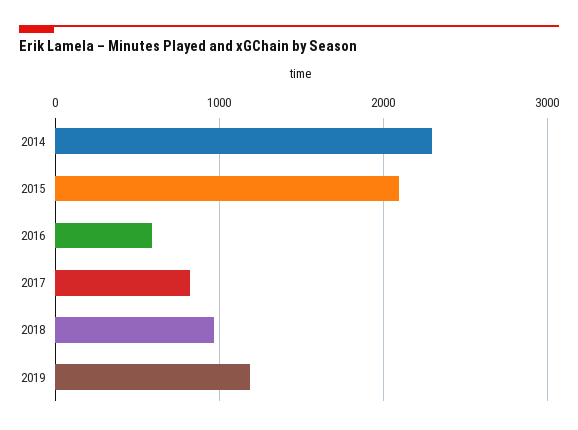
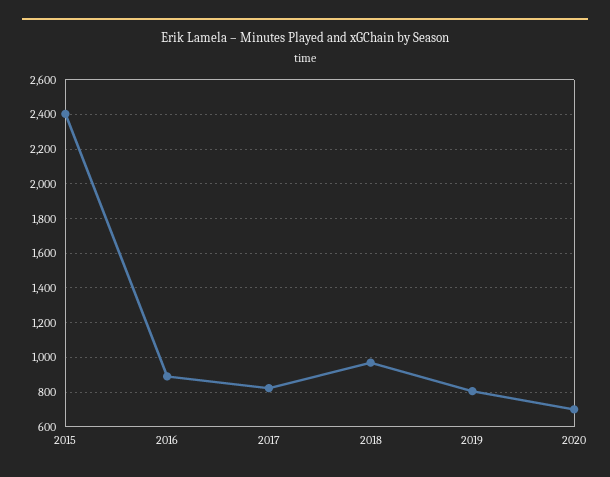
2014: 2300 -> none
2015: 2100 -> 2400
2016: 600 -> 900
2019: 1200 -> 800
2020: none -> 700

